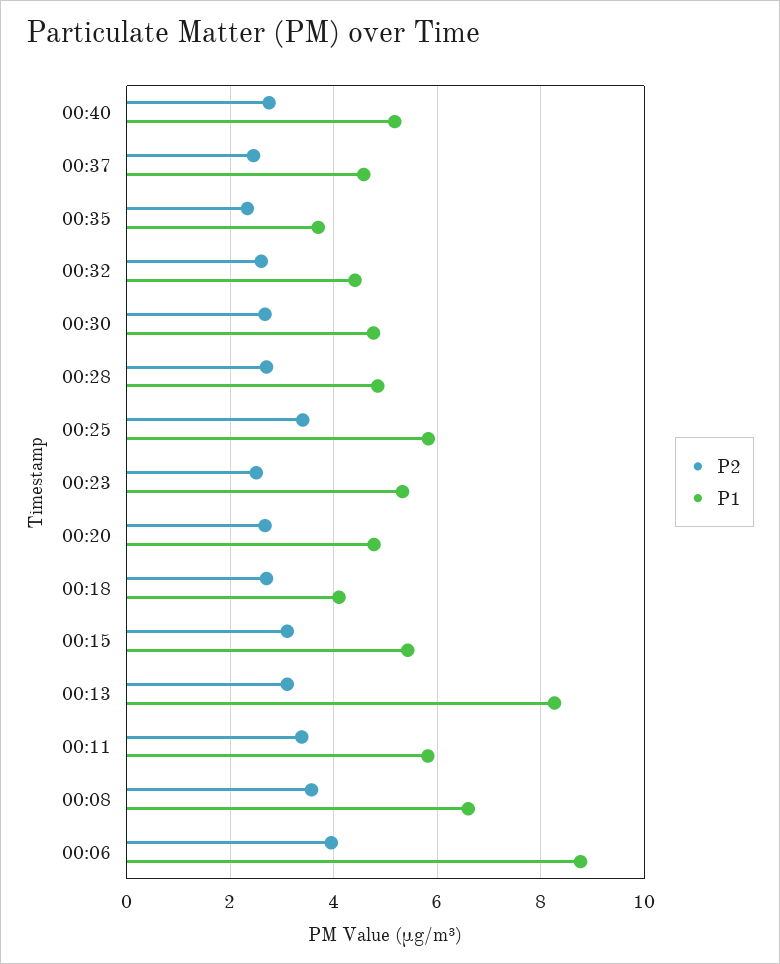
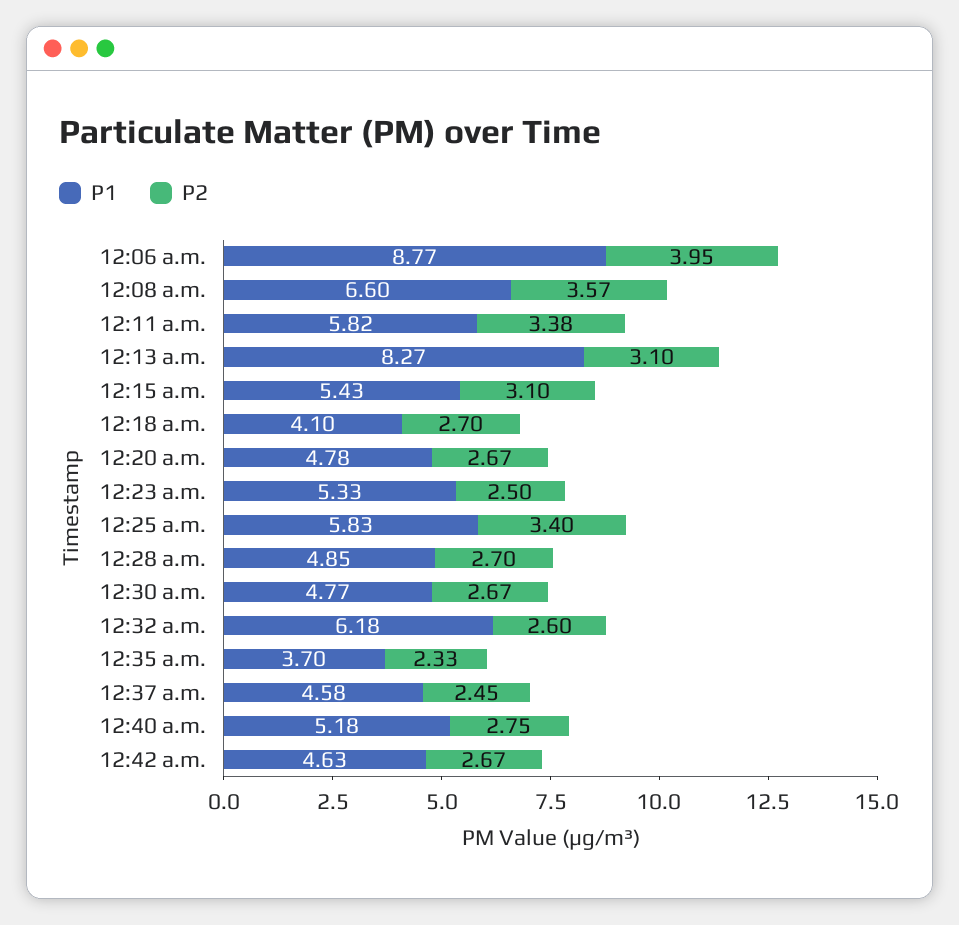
P1, 00:32: 4.4 -> 6.18
P1, 12:42 a.m.: none -> 4.63
P2, 12:42 a.m.: none -> 2.67

